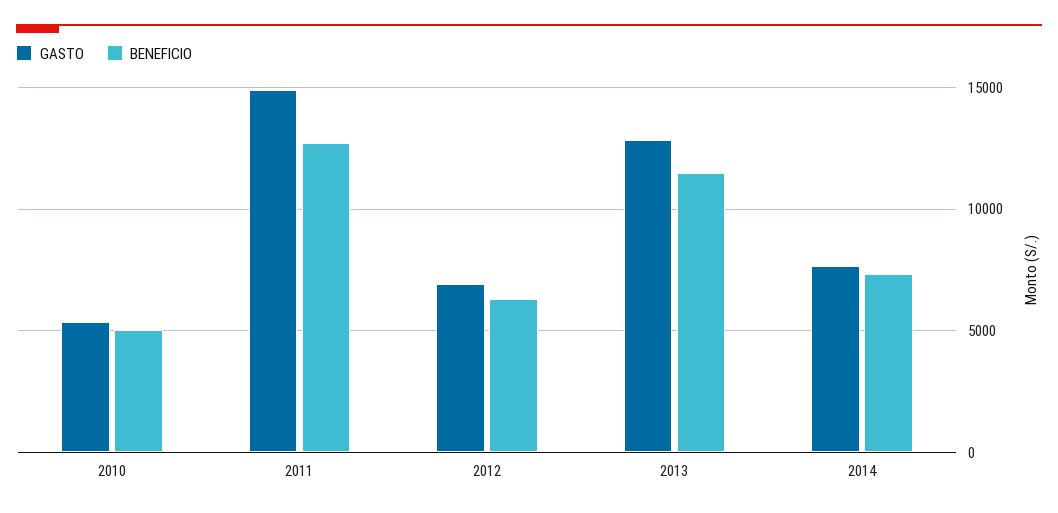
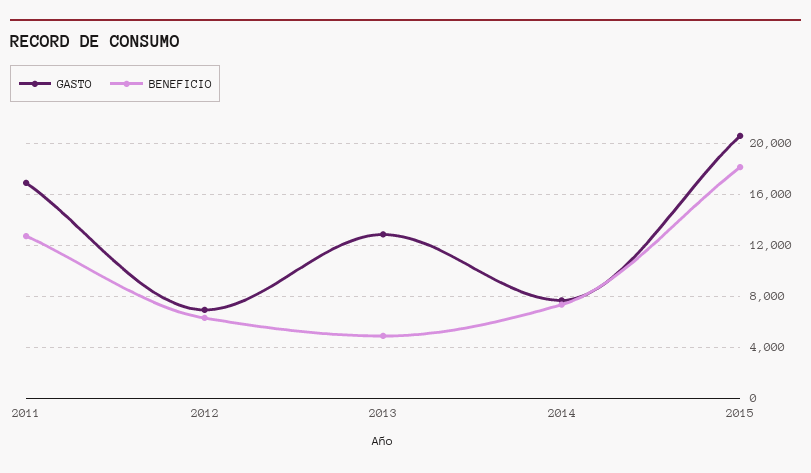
GASTO, 2010: 5500 -> none
BENEFICIO, 2010: 5000 -> none
GASTO, 2011: 15000 -> 17000
BENEFICIO, 2013: 11500 -> 5000
GASTO, 2015: none -> 20500
BENEFICIO, 2015: none -> 18000

